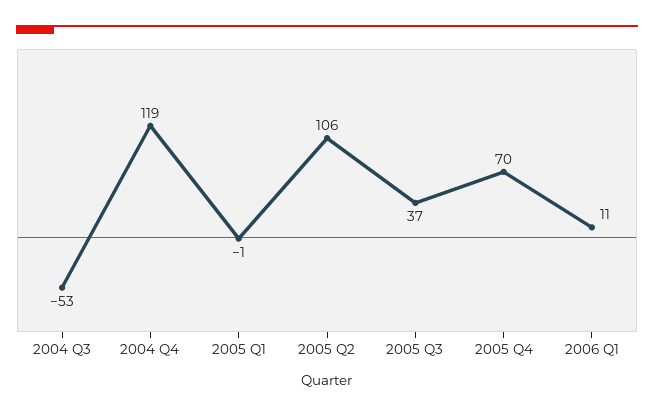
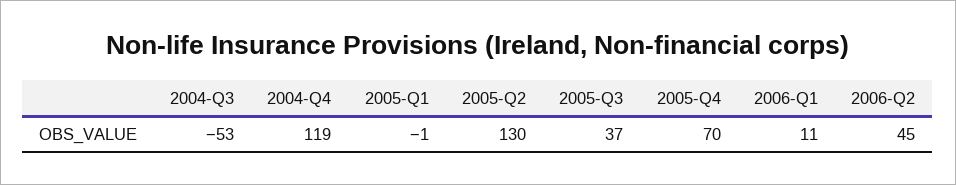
2005 Q2: 106 -> 130
2006-Q2: none -> 45

